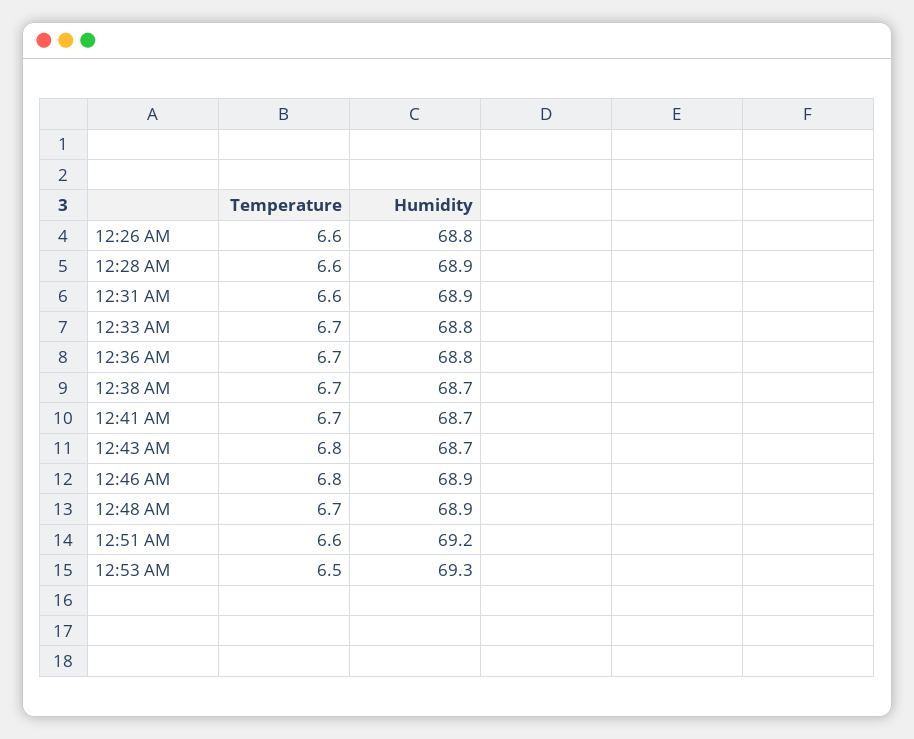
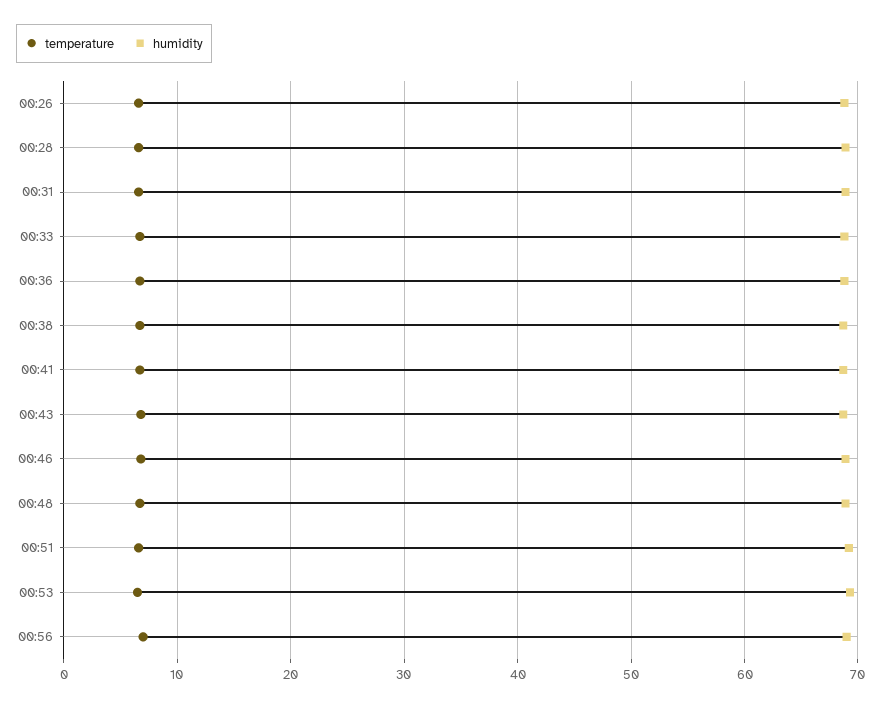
Temperature, 00:56: none -> 7
Humidity, 00:56: none -> 69

